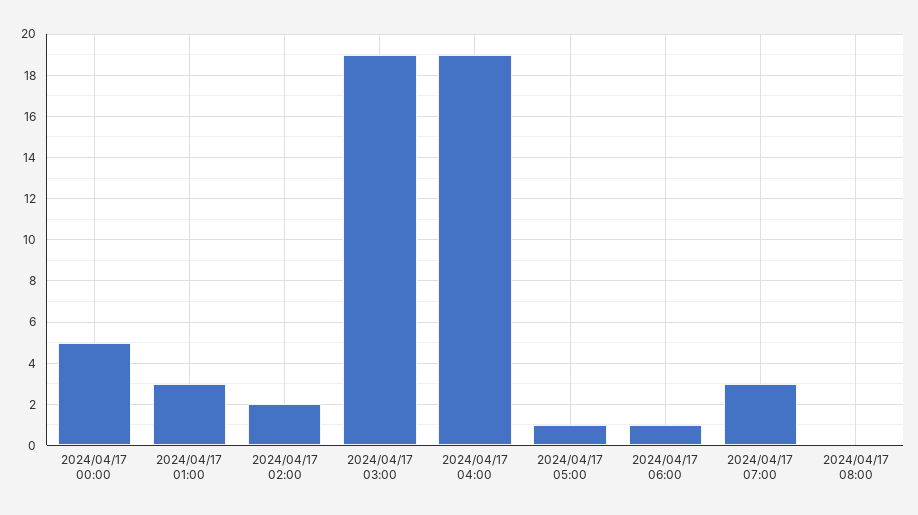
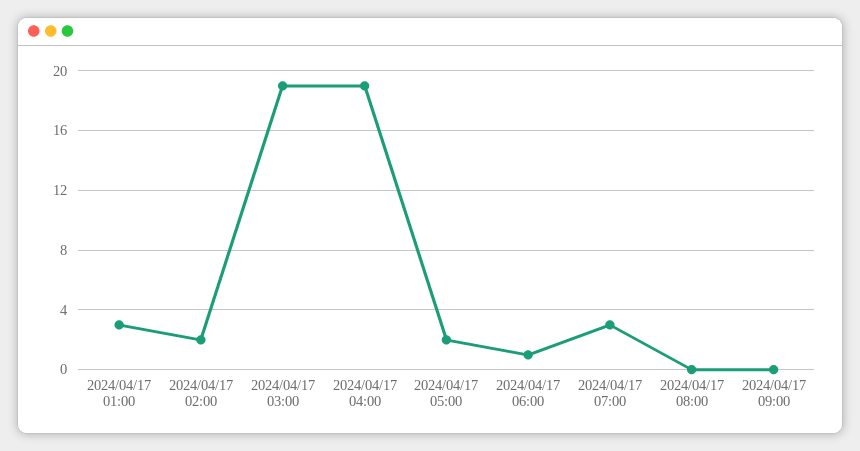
2024/04/17 00:00: 5 -> none
2024/04/17 05:00: 1 -> 2
2024/04/17 09:00: none -> 0

